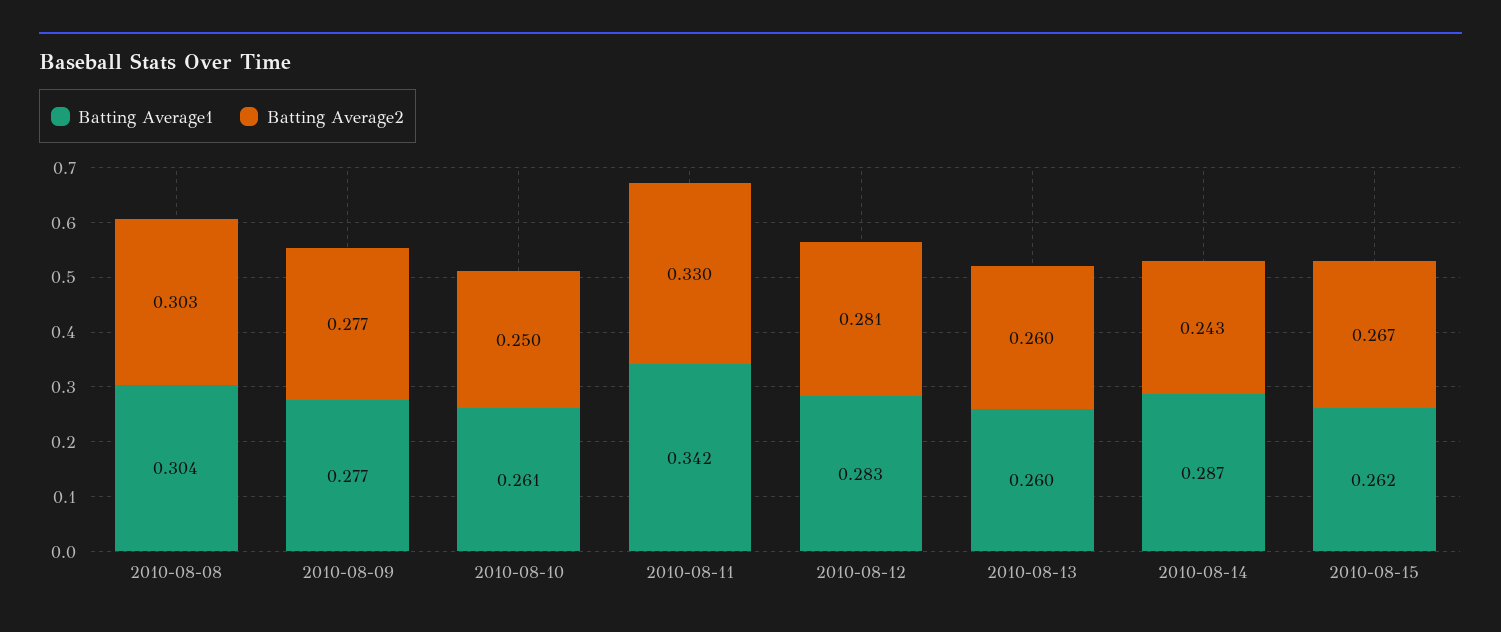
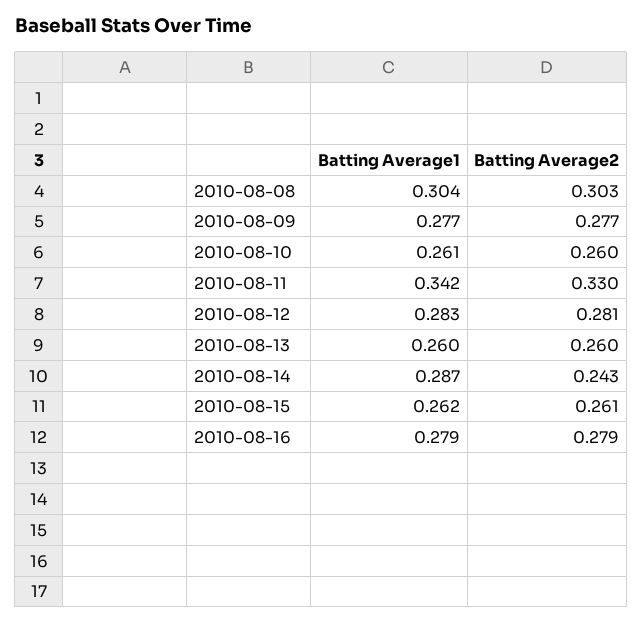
Batting Average2, 2010-08-10: 0.25 -> 0.26
Batting Average2, 2010-08-15: 0.267 -> 0.261
Batting Average1, 2010-08-16: none -> 0.279
Batting Average2, 2010-08-16: none -> 0.279

